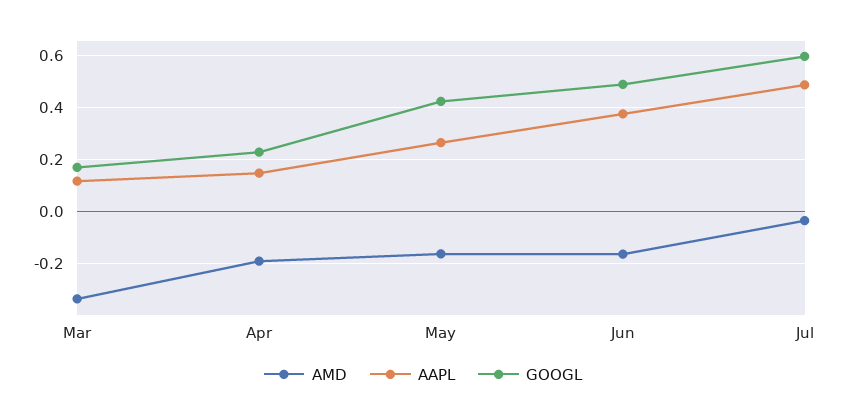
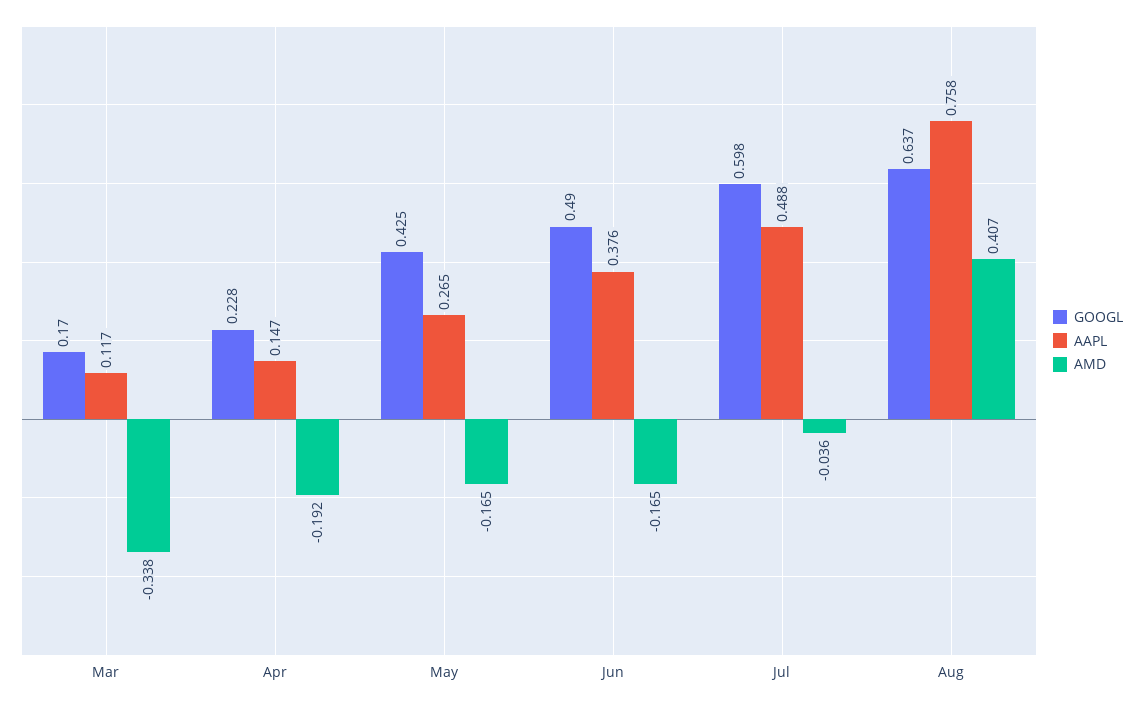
GOOGL, Aug: none -> 0.637
AAPL, Aug: none -> 0.758
AMD, Aug: none -> 0.407

